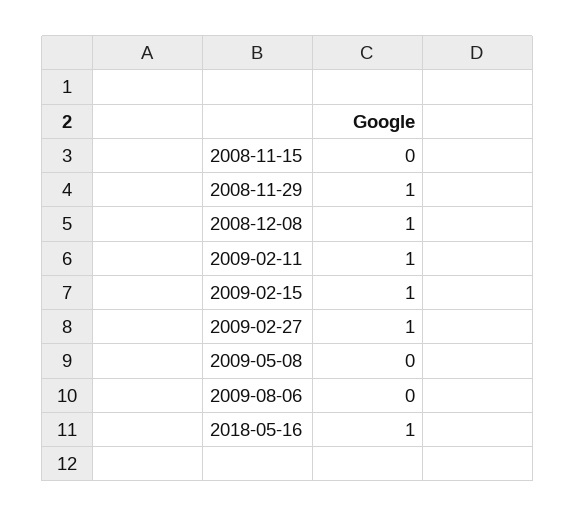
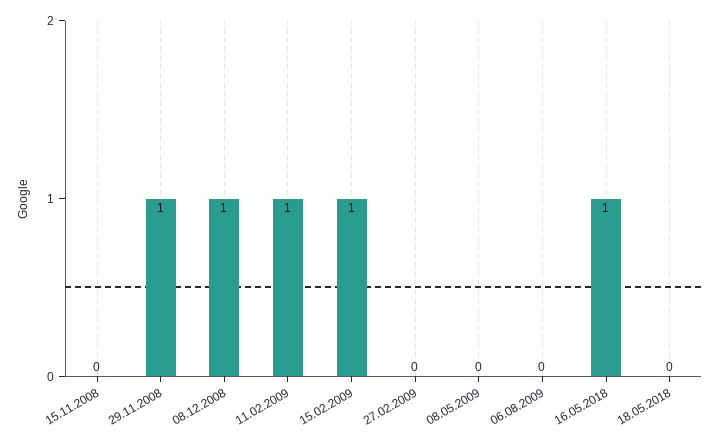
2009-02-27: 1 -> 0
18.05.2018: none -> 0

